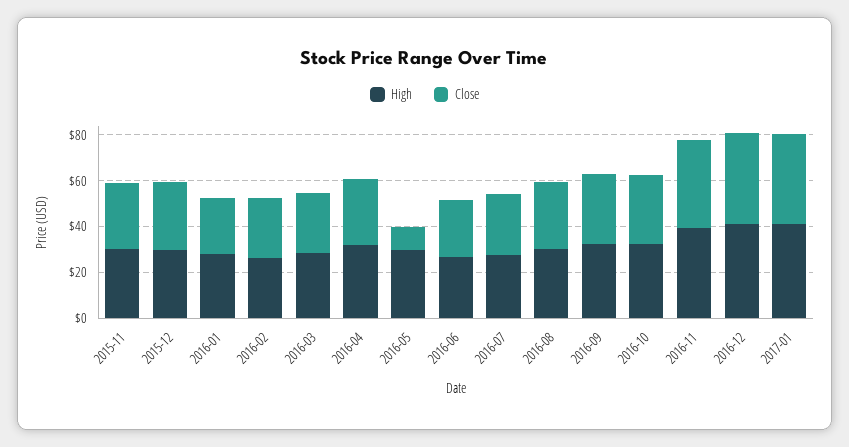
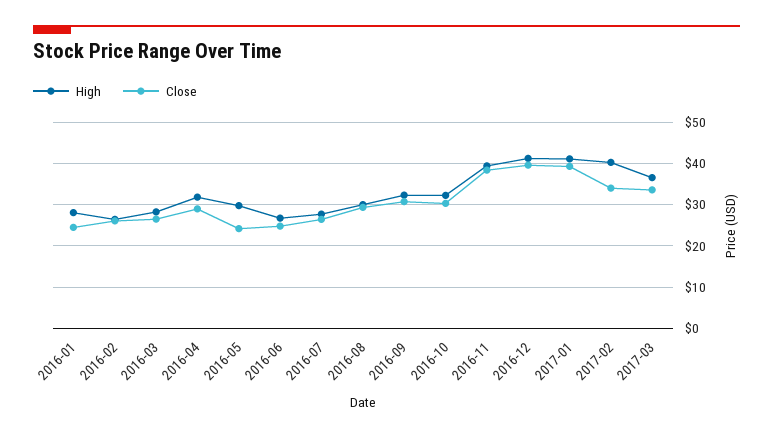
High, 2015-11: 30 -> none
Close, 2015-11: 30 -> none
High, 2015-12: 30 -> none
Close, 2015-12: 30 -> none
Close, 2016-05: 10 -> 24
High, 2017-02: none -> 40
Close, 2017-02: none -> 34
High, 2017-03: none -> 36
Close, 2017-03: none -> 34

